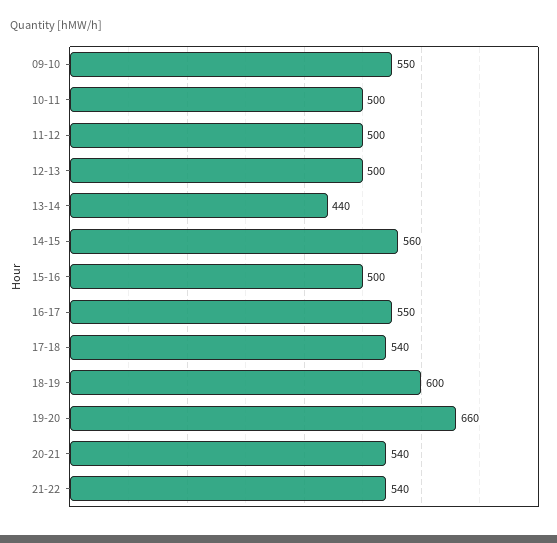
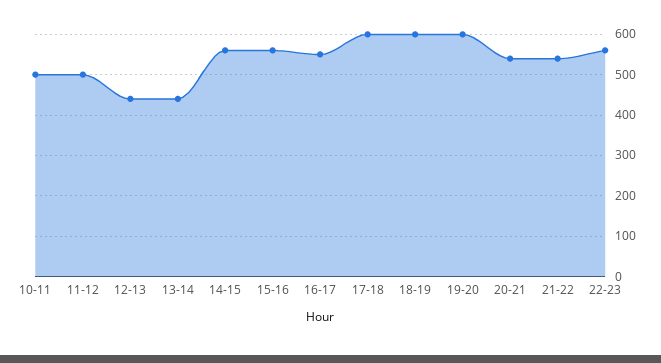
09-10: 550 -> none
12-13: 500 -> 440
15-16: 500 -> 560
17-18: 540 -> 600
19-20: 660 -> 600
22-23: none -> 560

